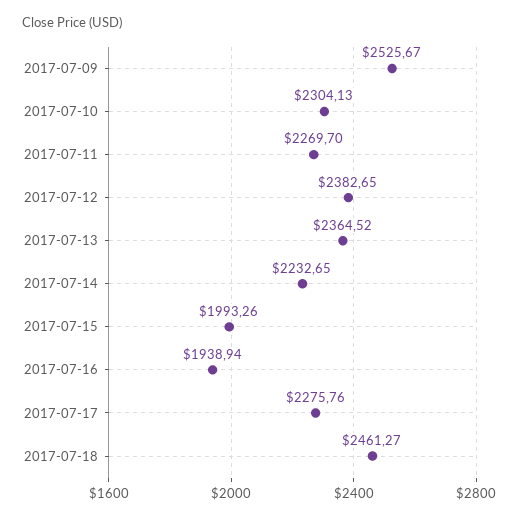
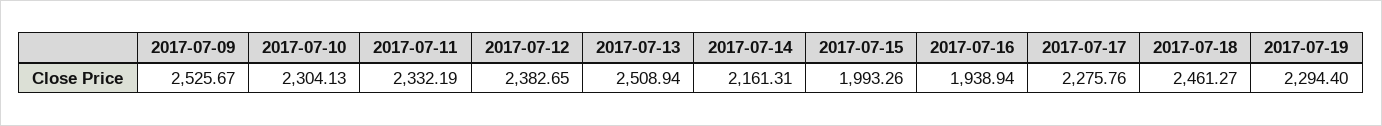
2017-07-11: 2269.7 -> 2332.19
2017-07-13: 2364.52 -> 2508.94
2017-07-14: 2232.65 -> 2161.31
2017-07-19: none -> 2294.4

